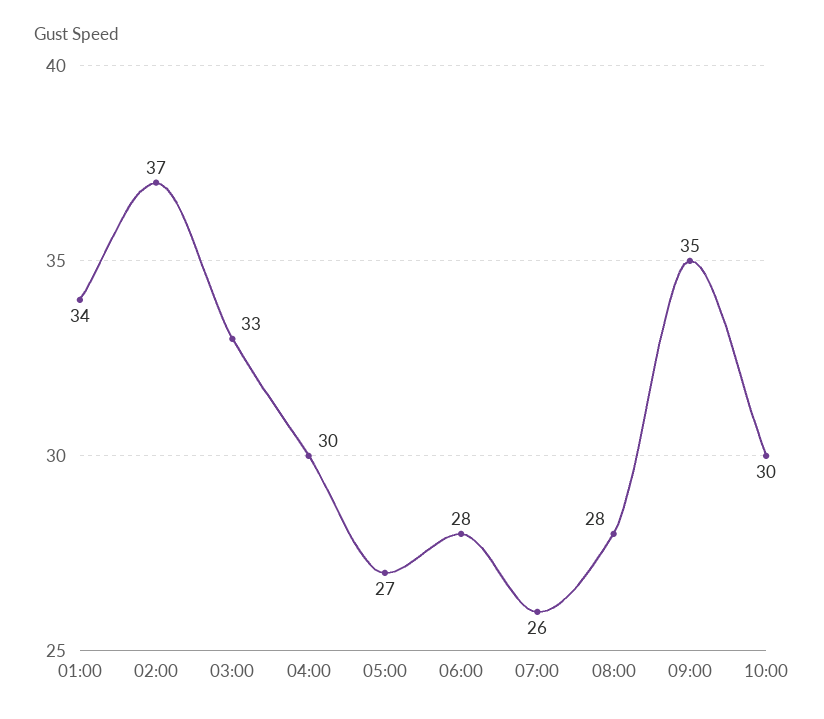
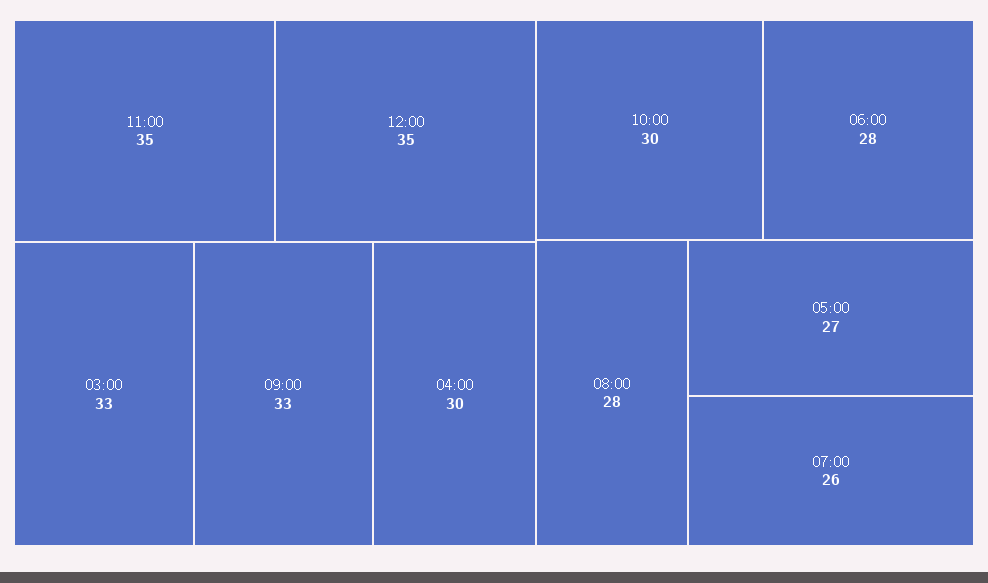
01:00: 34 -> none
02:00: 37 -> none
09:00: 35 -> 33
11:00: none -> 35
12:00: none -> 35

